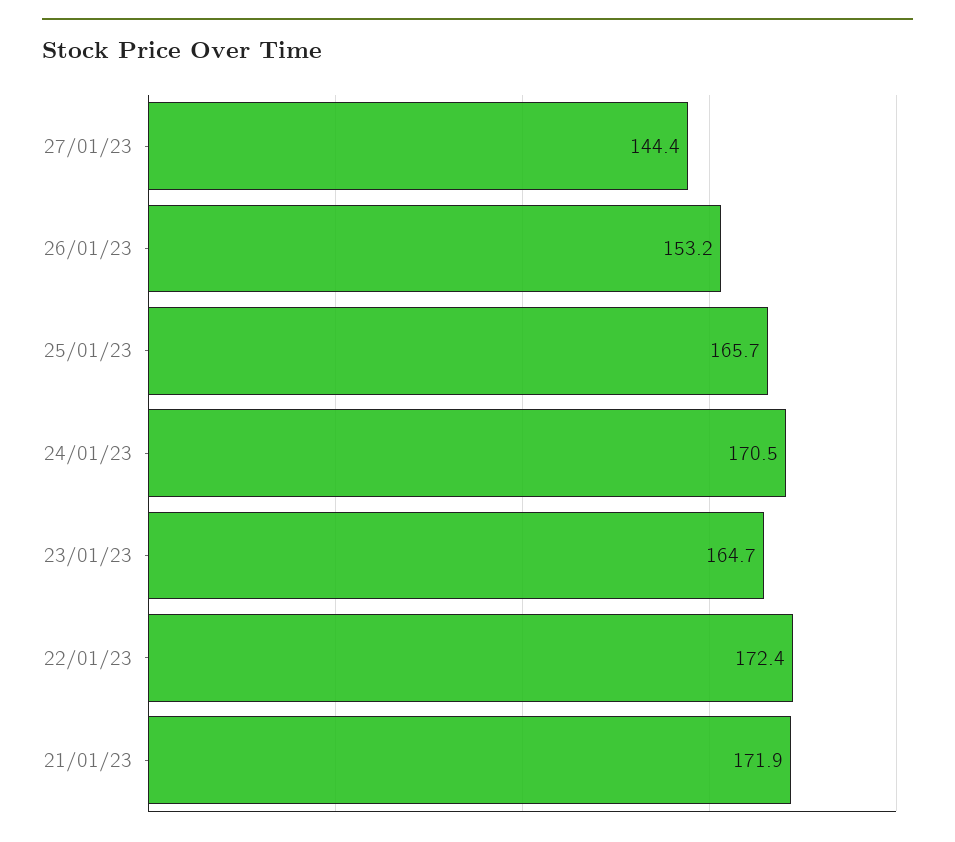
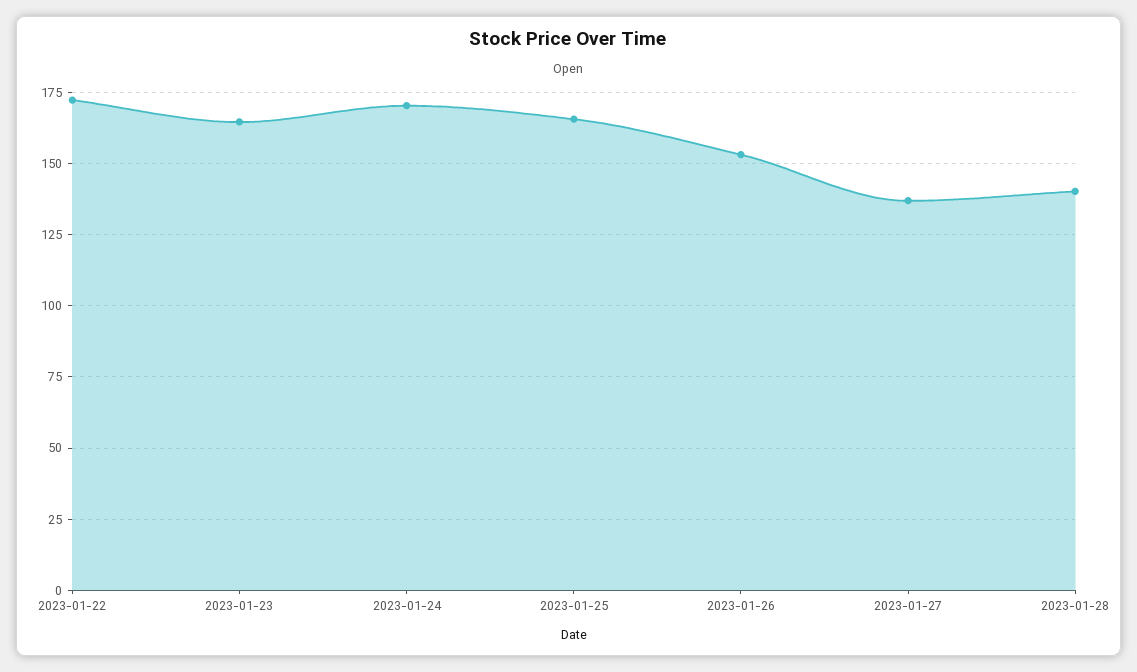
27/01/23: 144.4 -> 137.5
21/01/23: 171.9 -> none
2023-01-28: none -> 140

